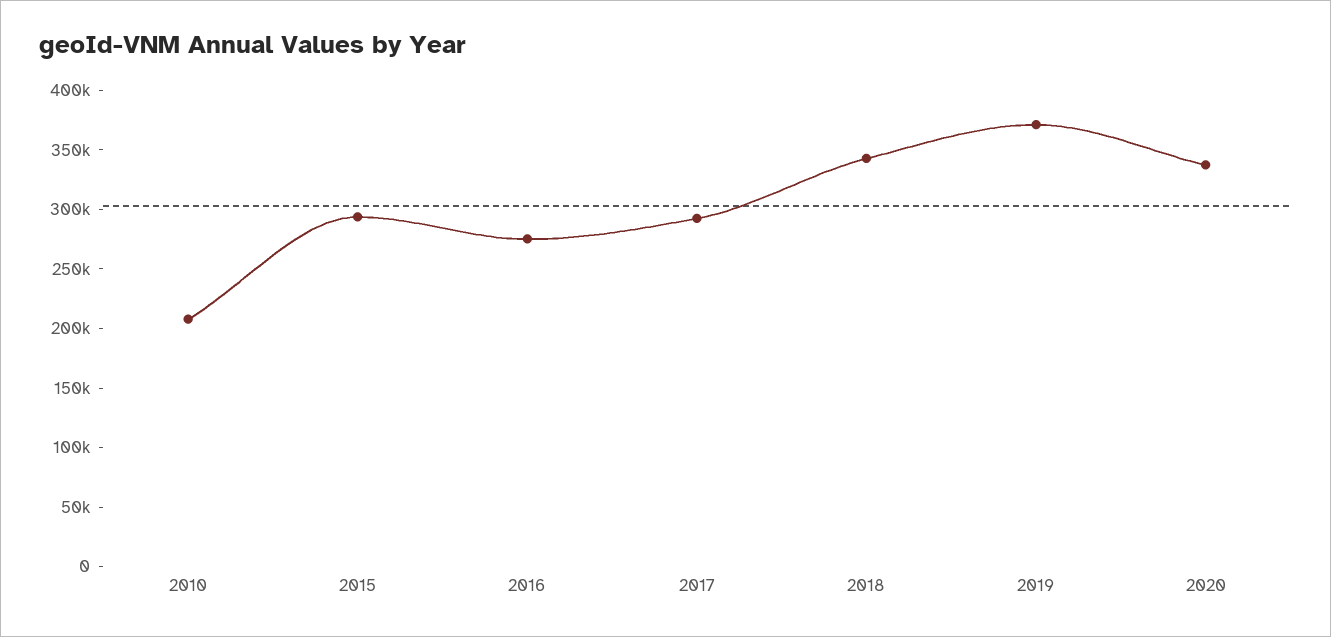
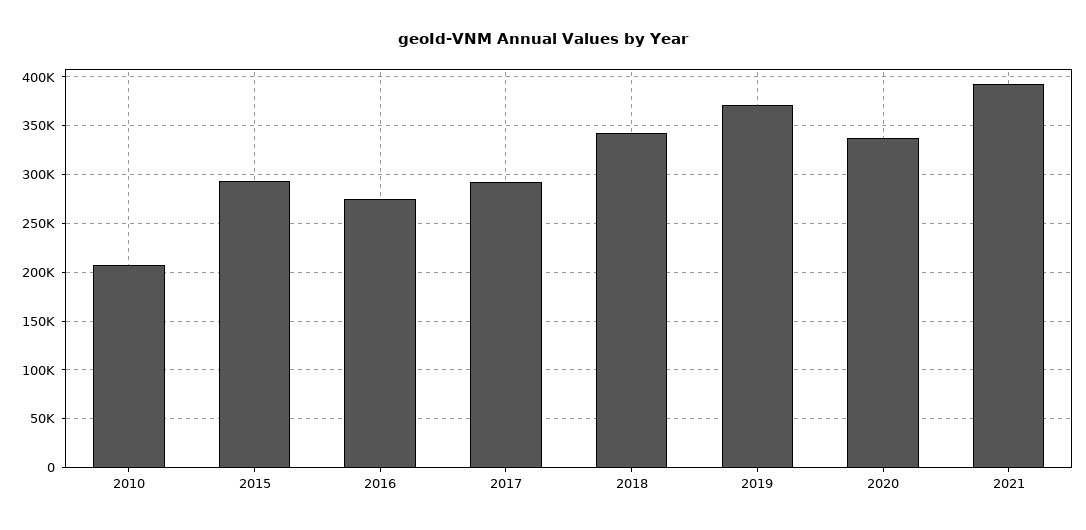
2021: none -> 390000

